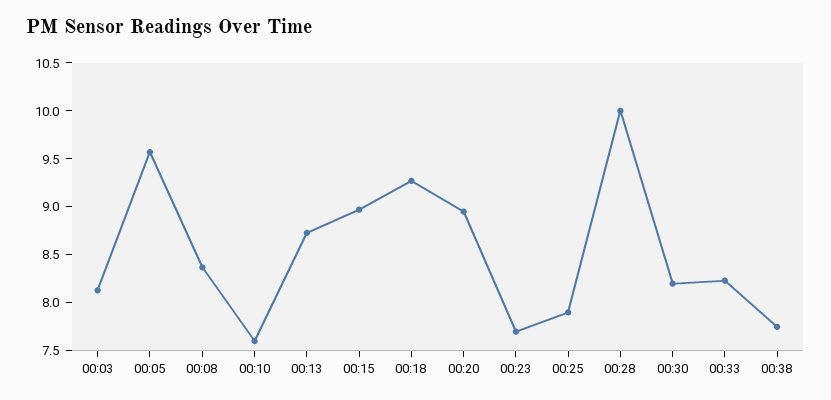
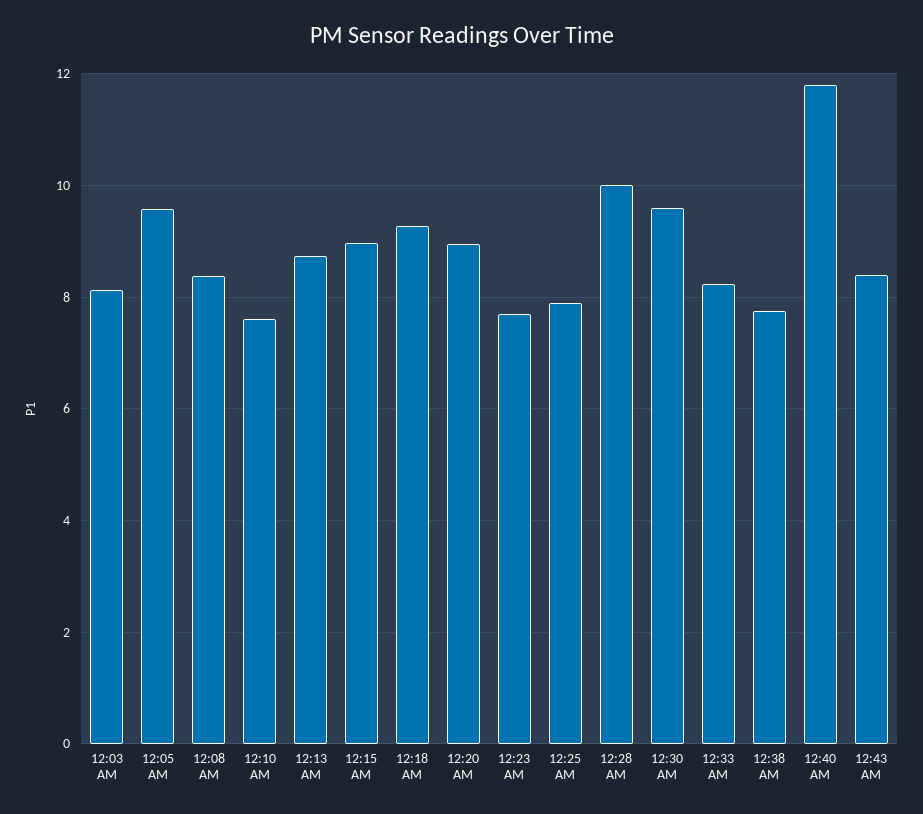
00:30: 8.2 -> 9.6
12:40 AM: none -> 11.8
12:43 AM: none -> 8.4

